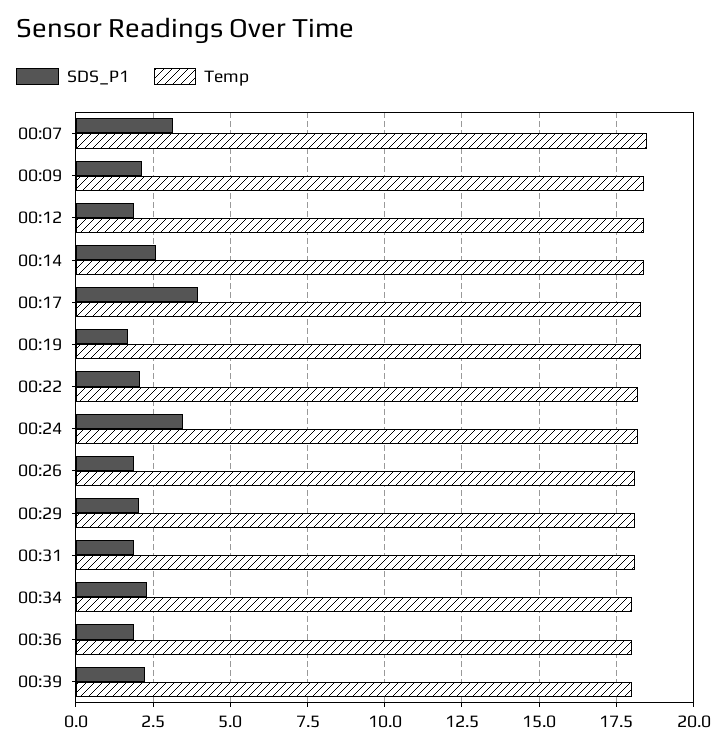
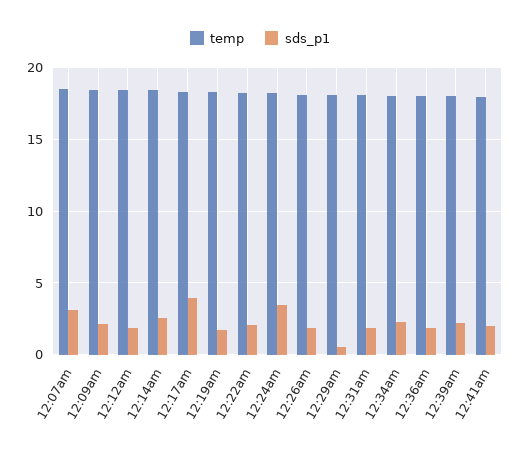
SDS_P1, 00:29: 2 -> 0.5
Temp, 12:41am: none -> 18
SDS_P1, 12:41am: none -> 2

